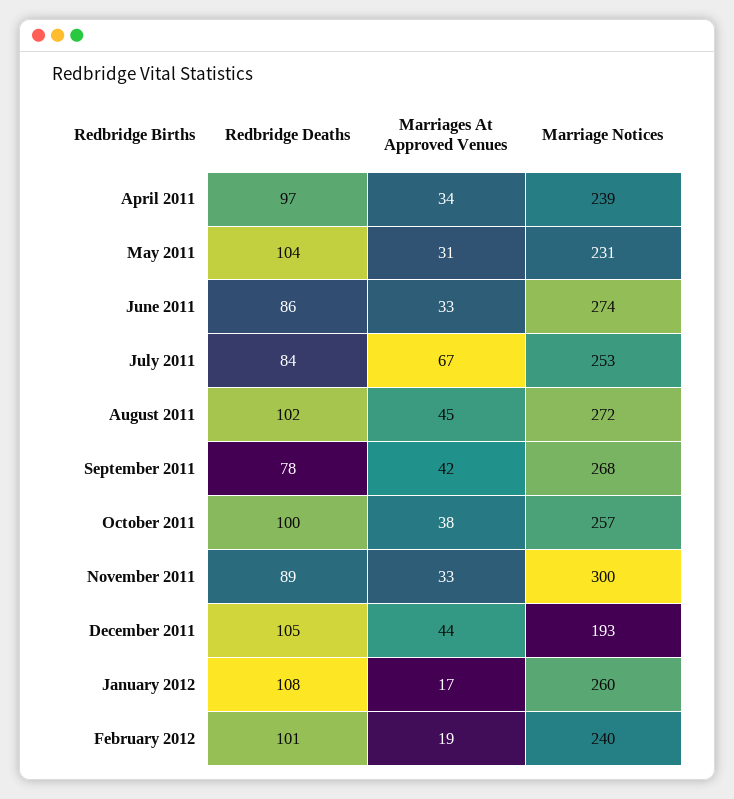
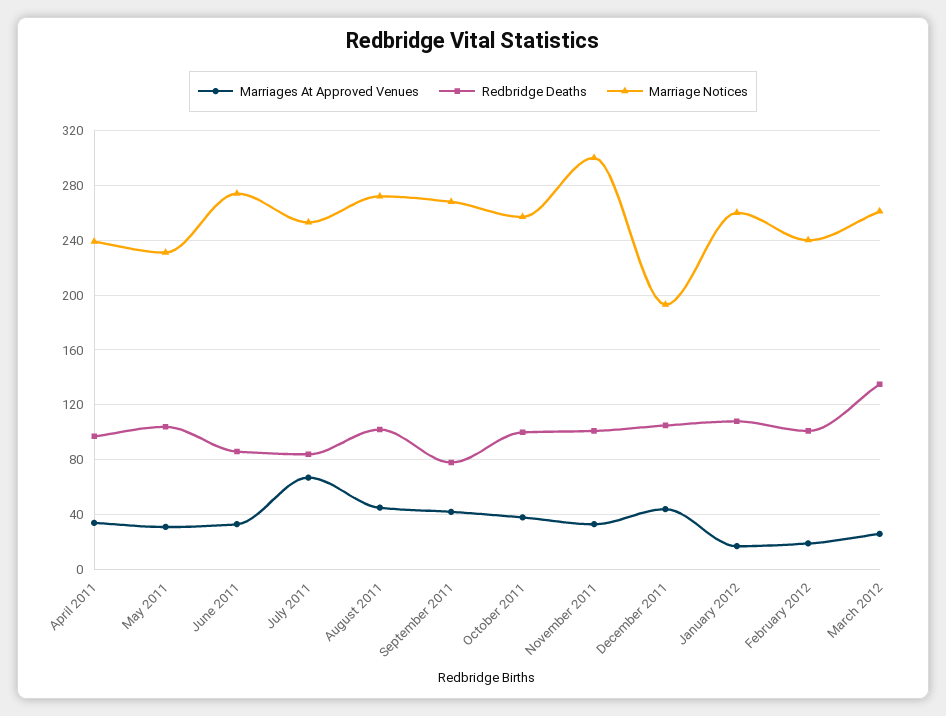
Redbridge Deaths, November 2011: 89 -> 100
Marriages At Approved Venues, March 2012: none -> 25
Redbridge Deaths, March 2012: none -> 135
Marriage Notices, March 2012: none -> 260

